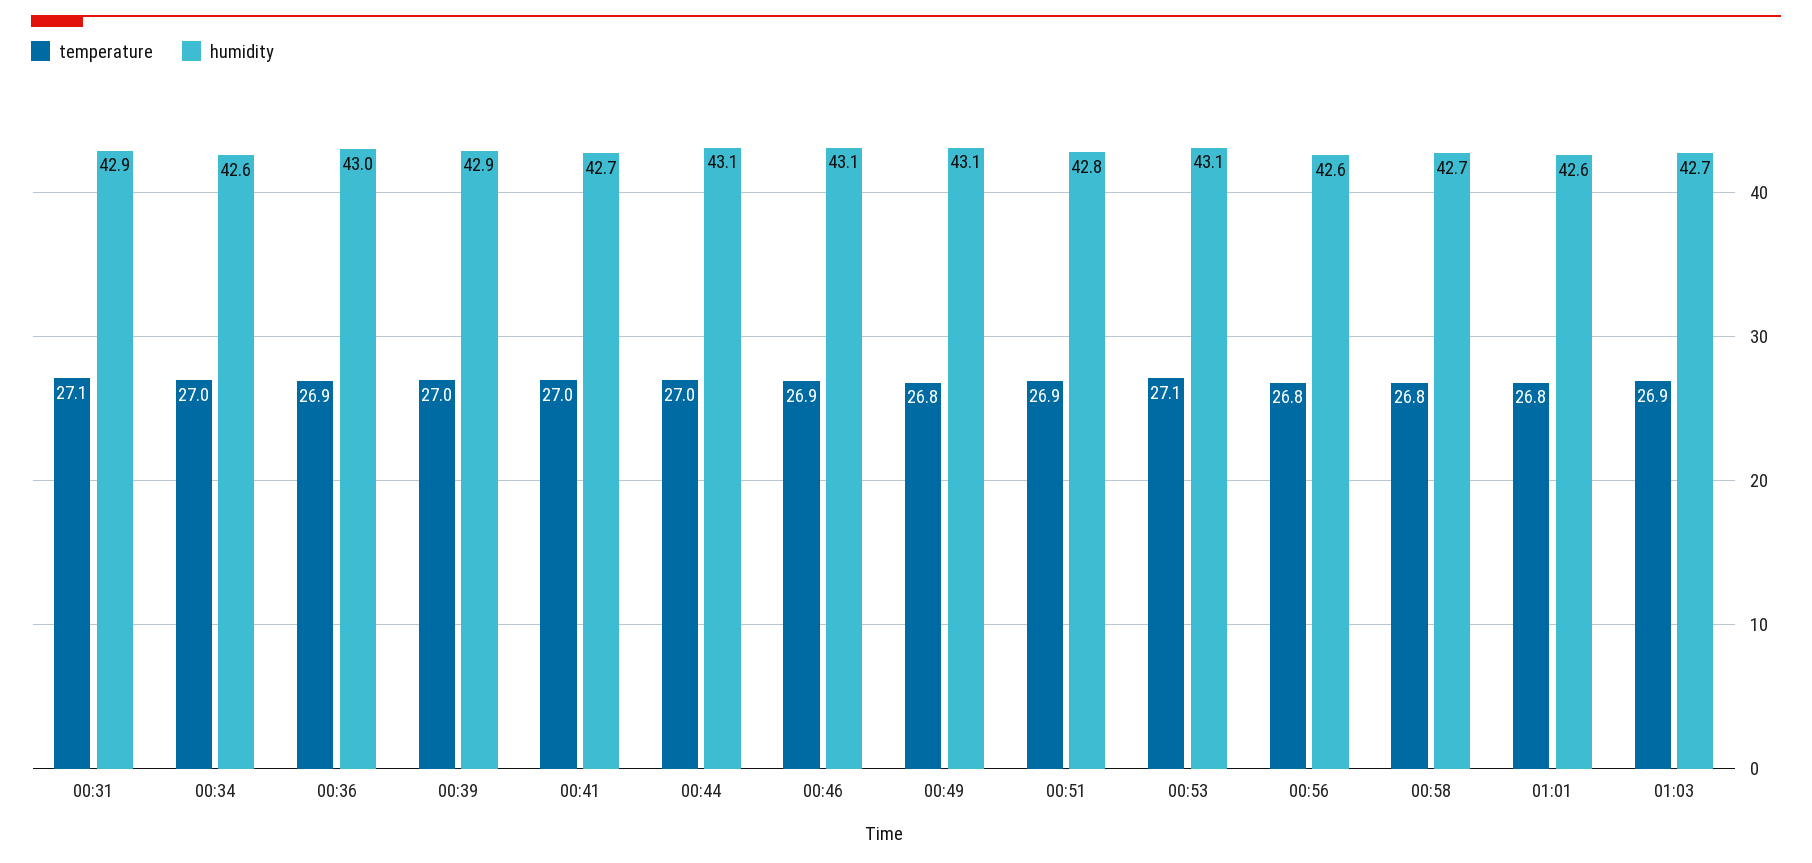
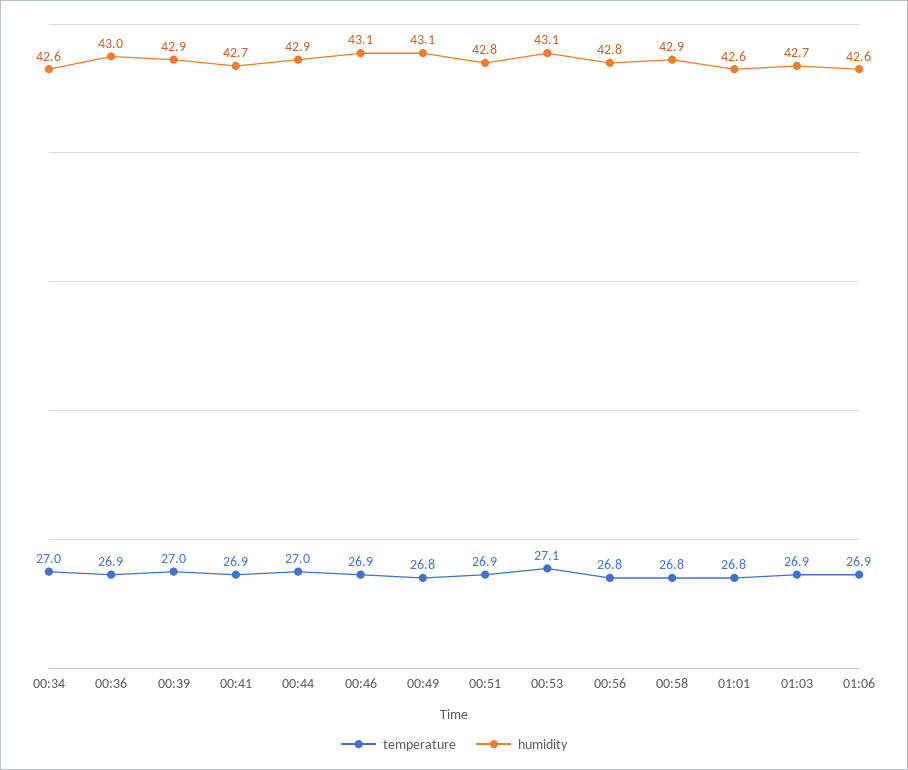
temperature, 00:31: 27.1 -> none
humidity, 00:31: 42.9 -> none
temperature, 00:41: 27 -> 26.9
humidity, 00:44: 43.1 -> 42.9
humidity, 00:56: 42.6 -> 42.8
humidity, 00:58: 42.7 -> 42.9
temperature, 01:06: none -> 26.9
humidity, 01:06: none -> 42.6

